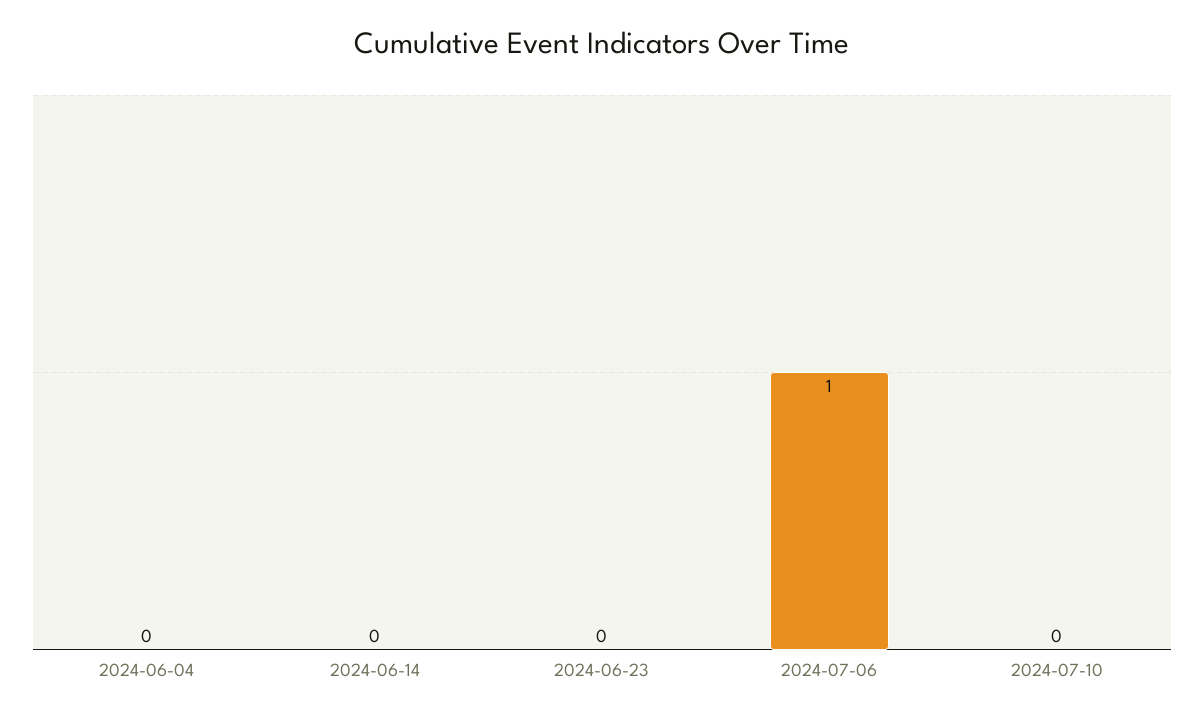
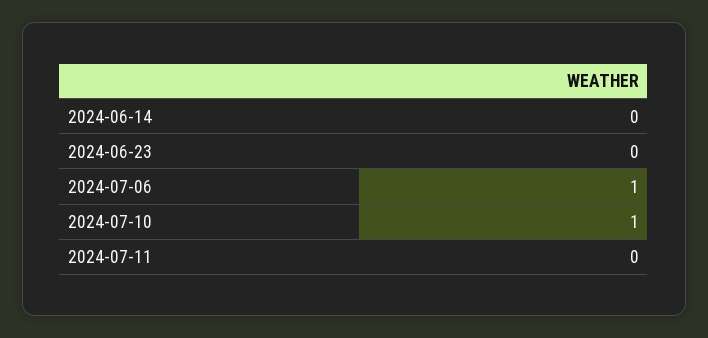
2024-06-04: 0 -> none
2024-07-10: 0 -> 1
2024-07-11: none -> 0

